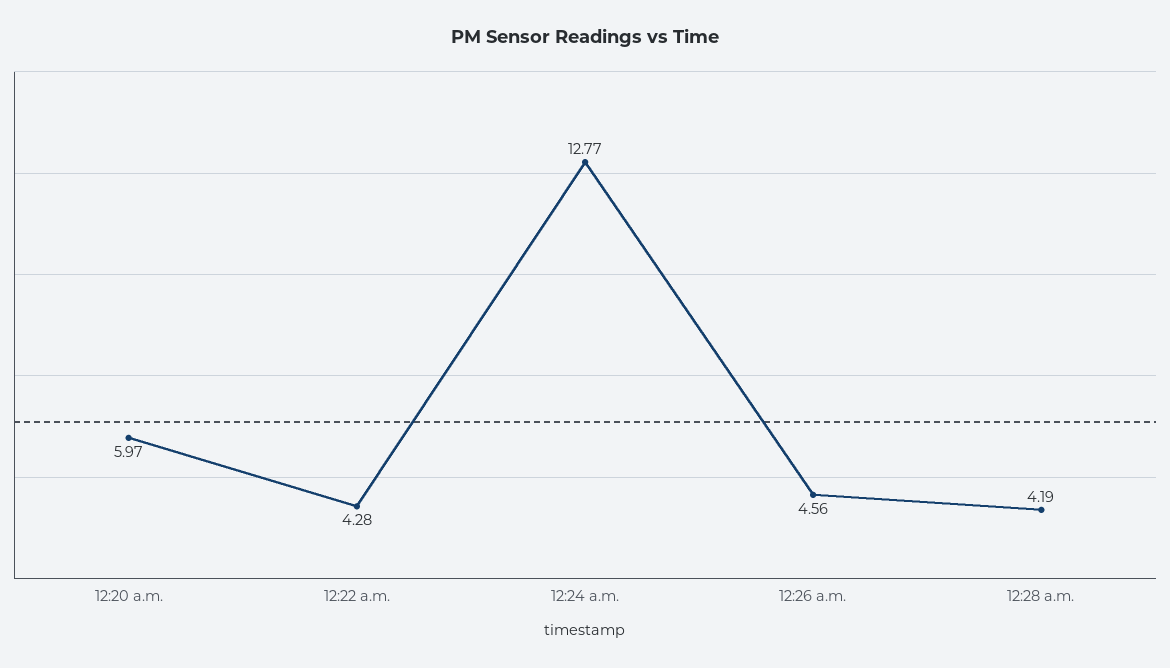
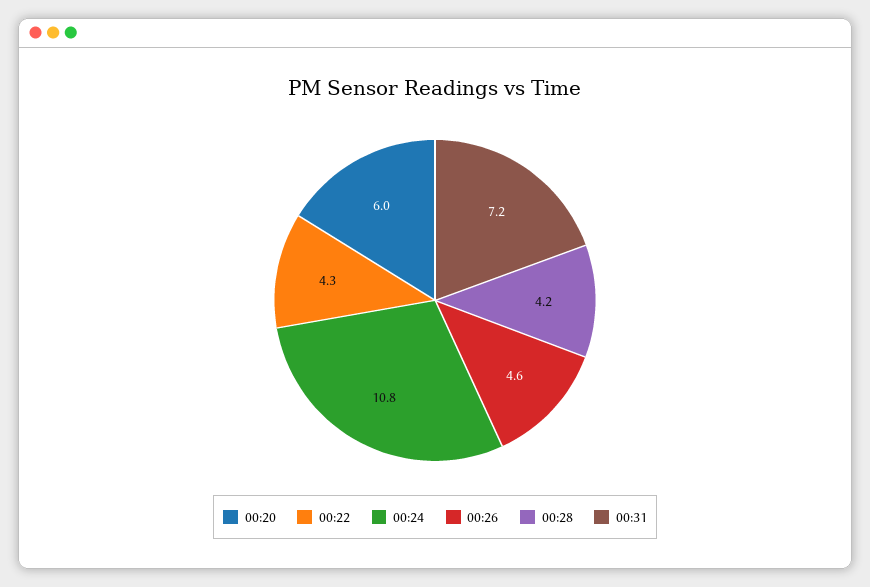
12:24 a.m.: 12.77 -> 10.8
00:31: none -> 7.2

